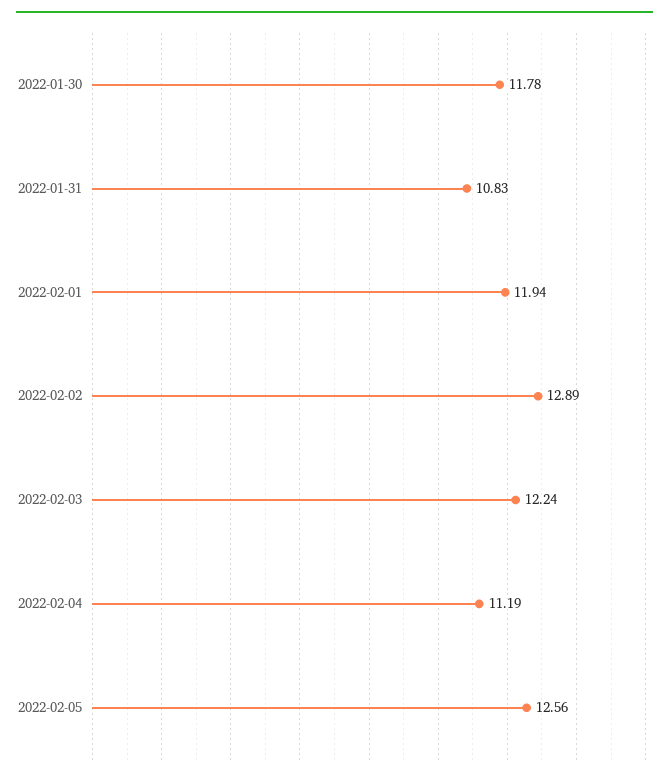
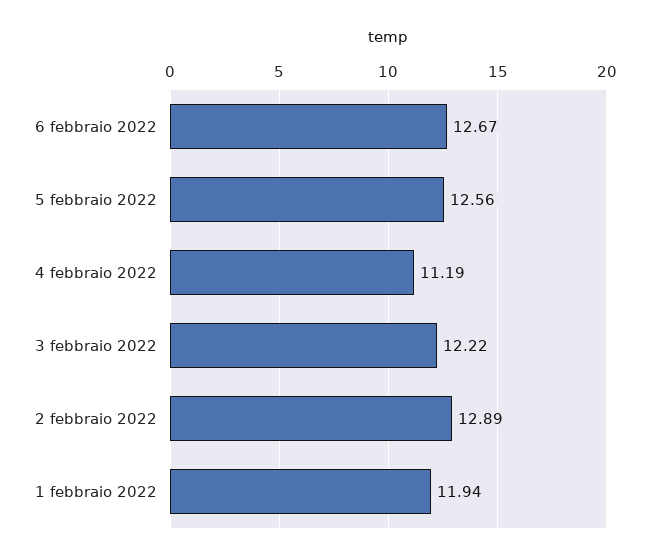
2022-01-30: 11.78 -> none
2022-01-31: 10.83 -> none
2022-02-03: 12.24 -> 12.22
6 febbraio 2022: none -> 12.67

